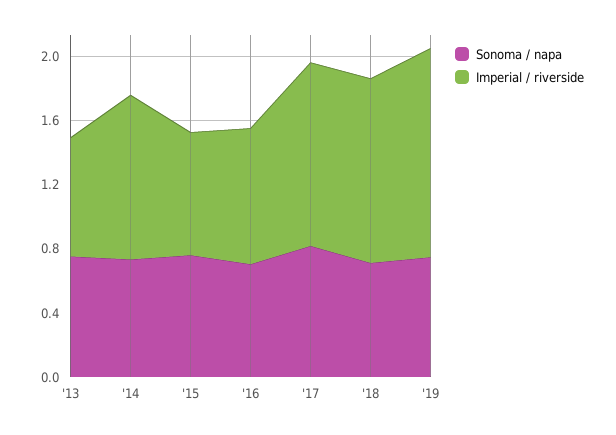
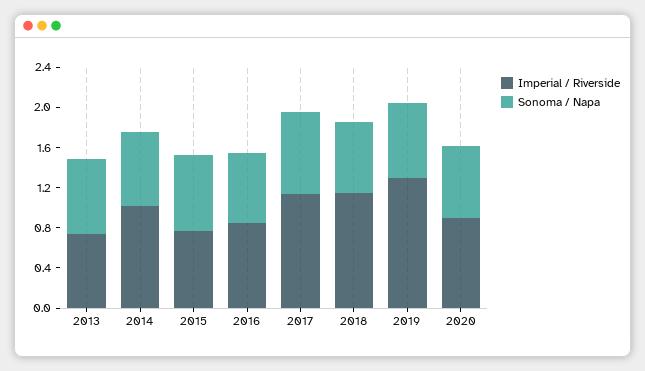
Imperial / riverside, 2020: none -> 0.9
Sonoma / napa, 2020: none -> 0.7

